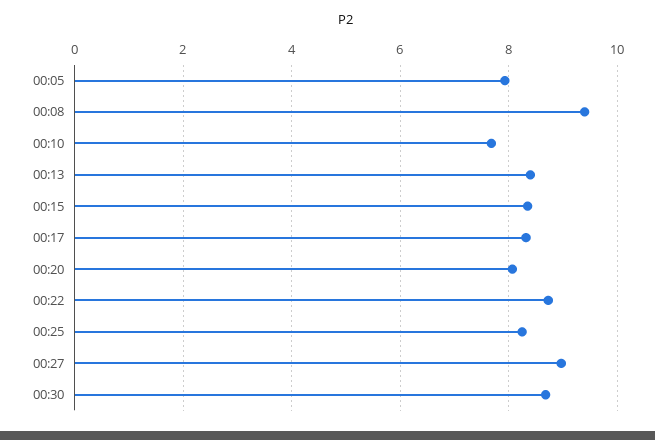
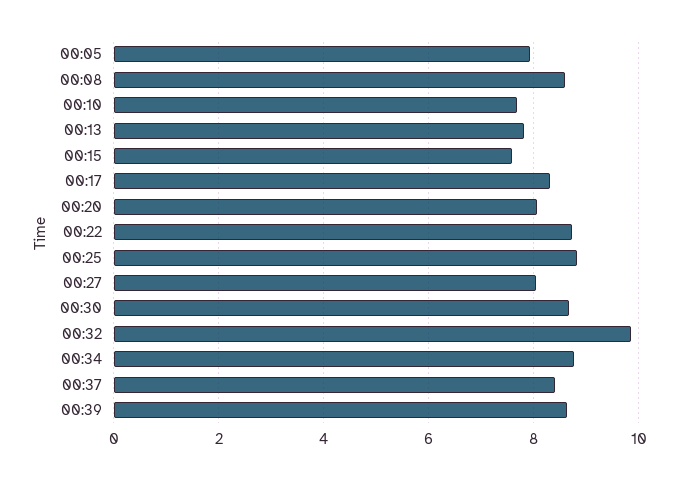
00:08: 9.4 -> 8.6
00:13: 8.4 -> 7.8
00:15: 8.4 -> 7.6
00:25: 8.2 -> 8.8
00:27: 9 -> 8
00:32: none -> 9.8
00:34: none -> 8.8
00:37: none -> 8.4
00:39: none -> 8.6

